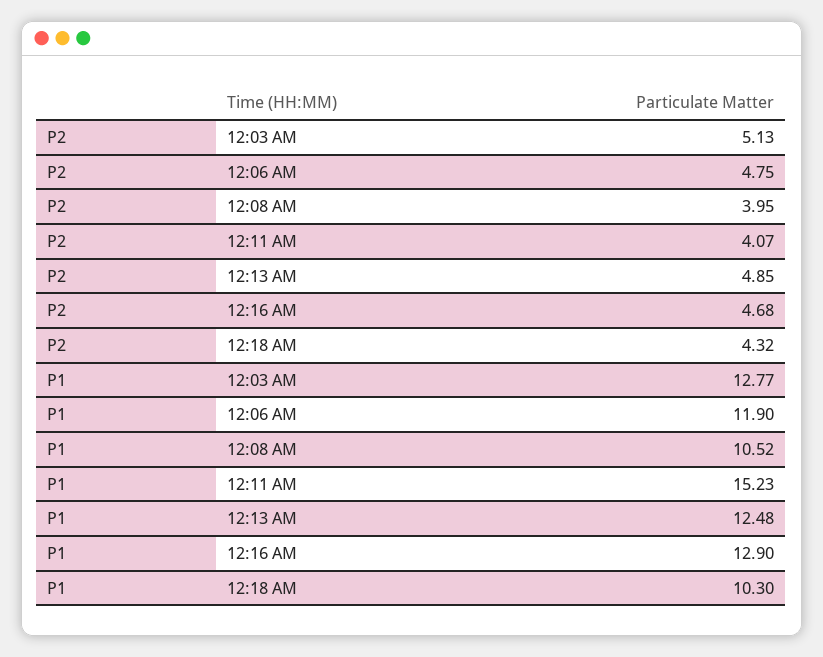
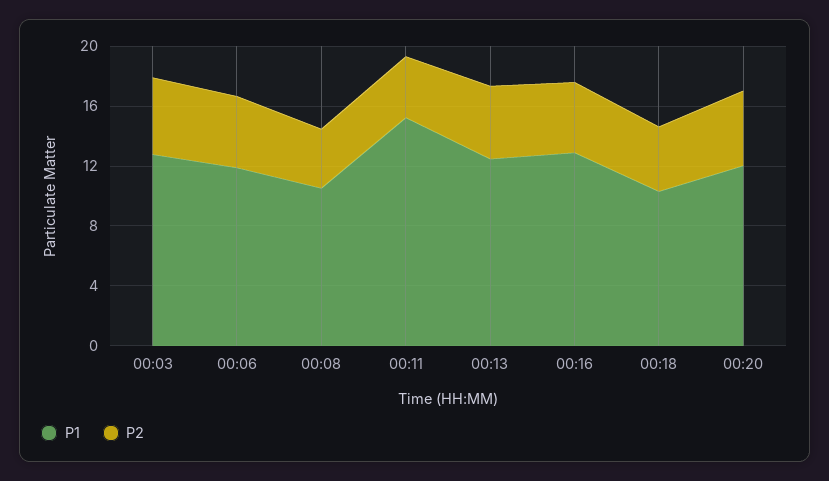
P1, 00:20: none -> 12
P2, 00:20: none -> 5

